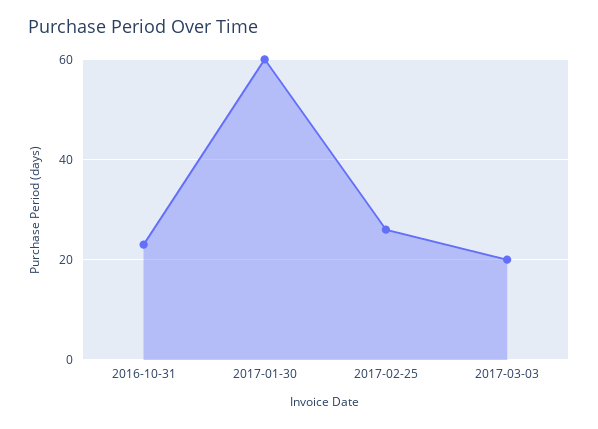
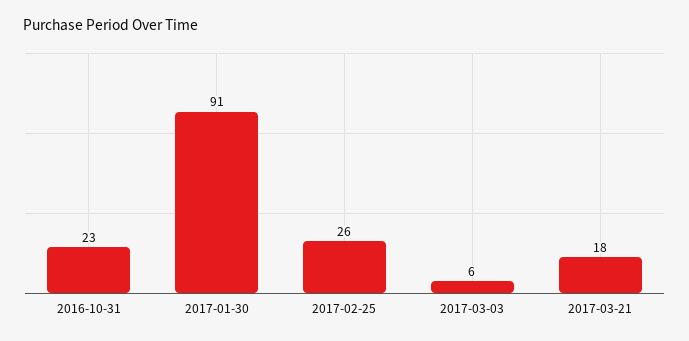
2017-01-30: 60 -> 91
2017-03-03: 20 -> 6
2017-03-21: none -> 18

